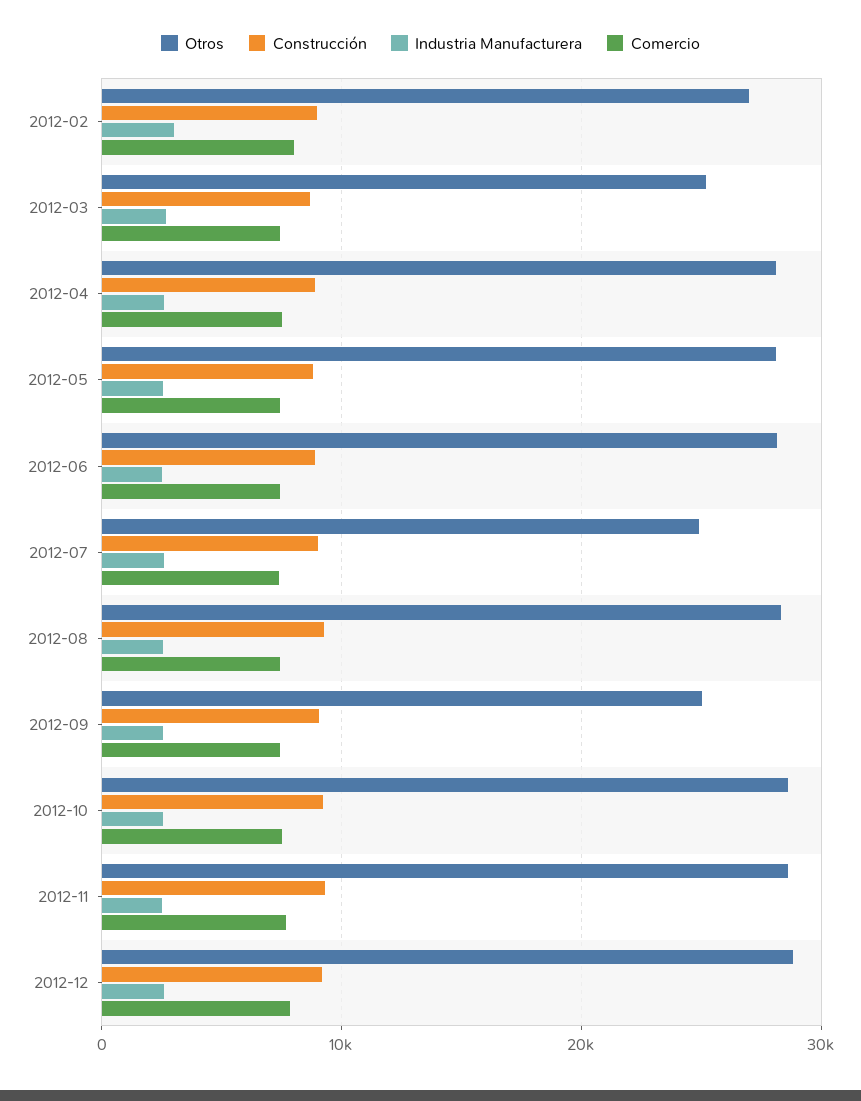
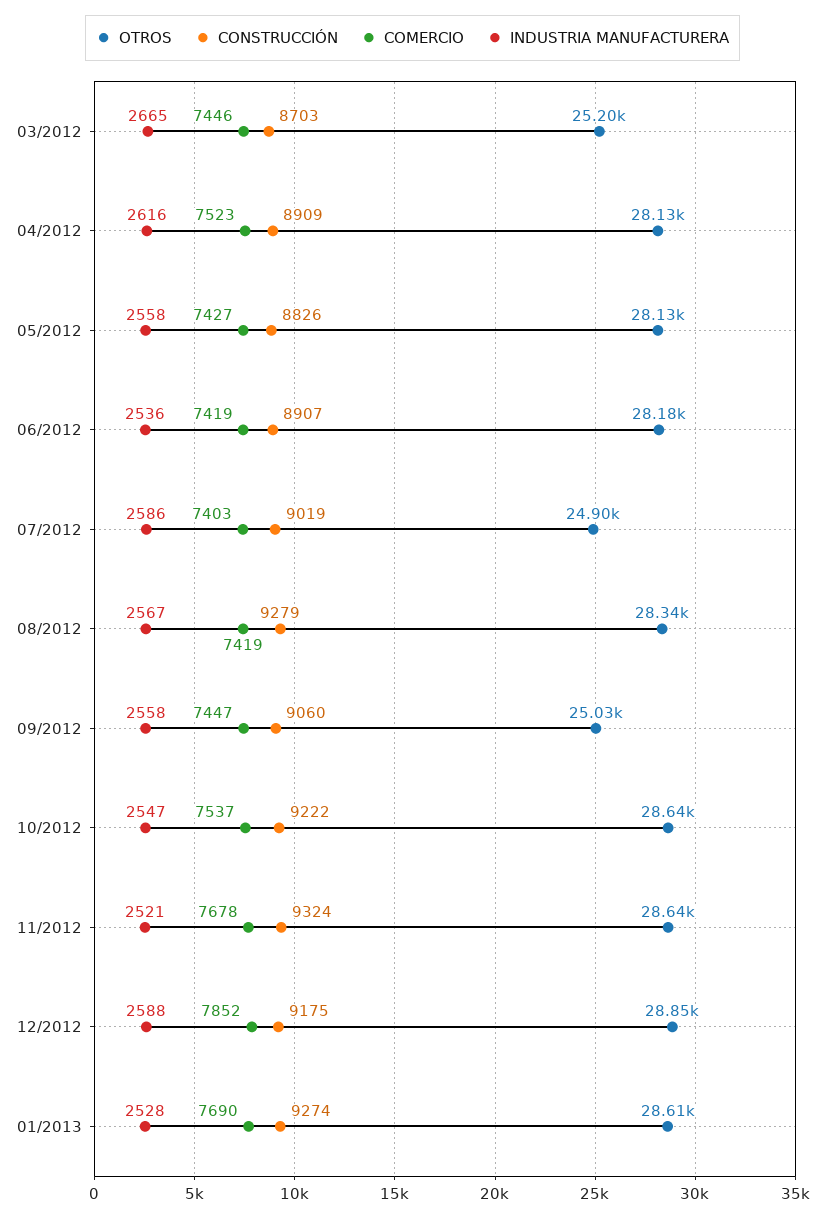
Otros, 2012-02: 27000 -> none
Construcción, 2012-02: 9000 -> none
Industria Manufacturera, 2012-02: 3000 -> none
Comercio, 2012-02: 8000 -> none
Otros, 01/2013: none -> 28610
Construcción, 01/2013: none -> 9274
Comercio, 01/2013: none -> 7690
Industria Manufacturera, 01/2013: none -> 2528

